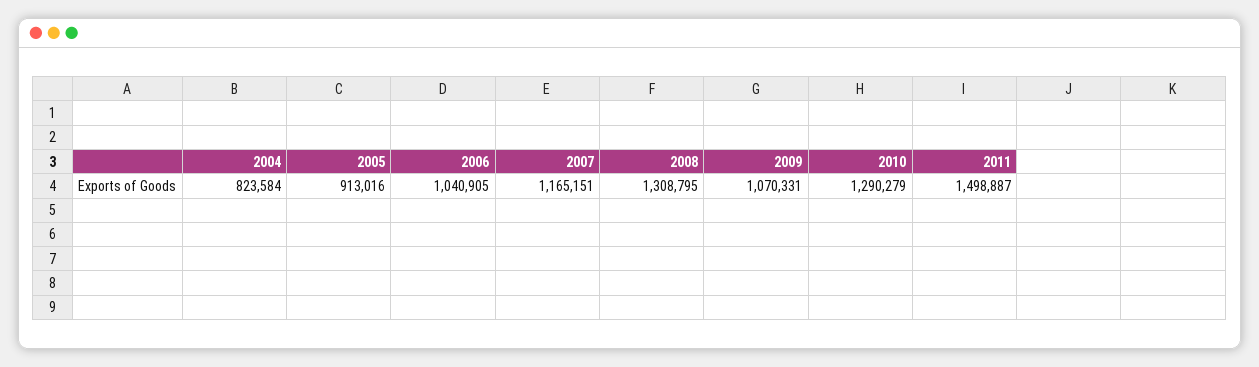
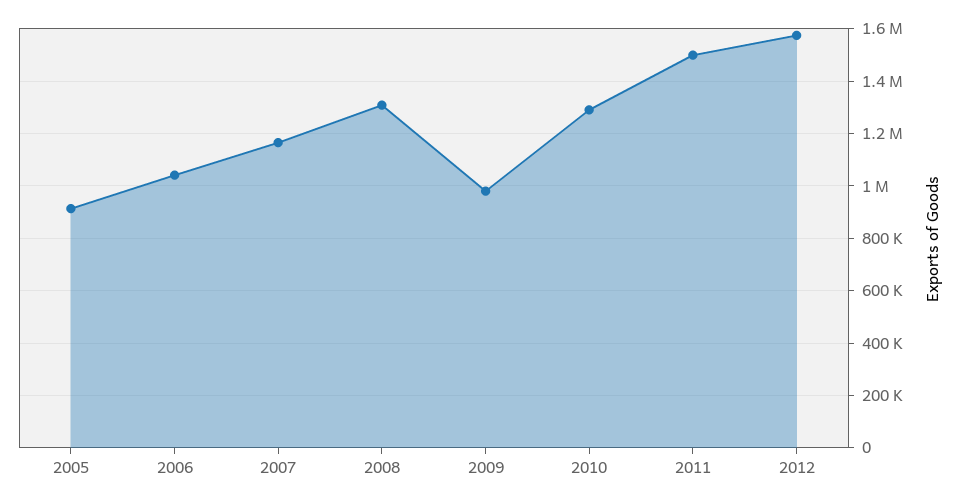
2004: 823584 -> none
2009: 1070331 -> 975000
2012: none -> 1575000

